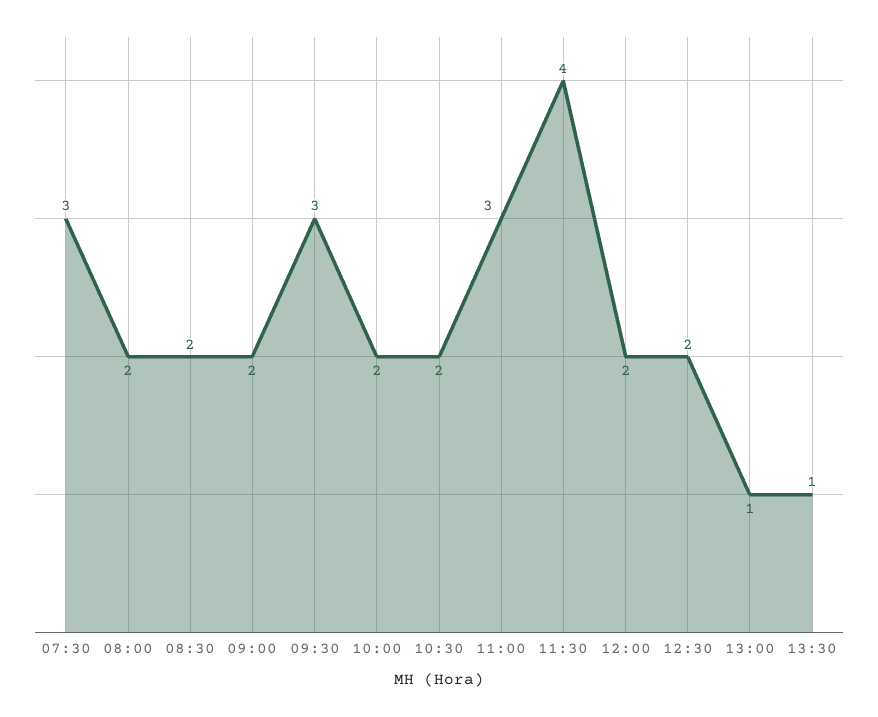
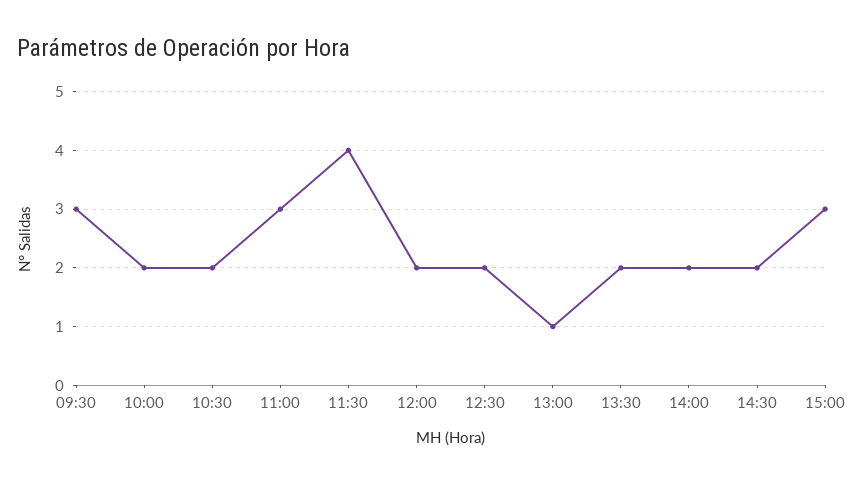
07:30: 3 -> none
08:00: 2 -> none
08:30: 2 -> none
09:00: 2 -> none
13:30: 1 -> 2
14:00: none -> 2
14:30: none -> 2
15:00: none -> 3

